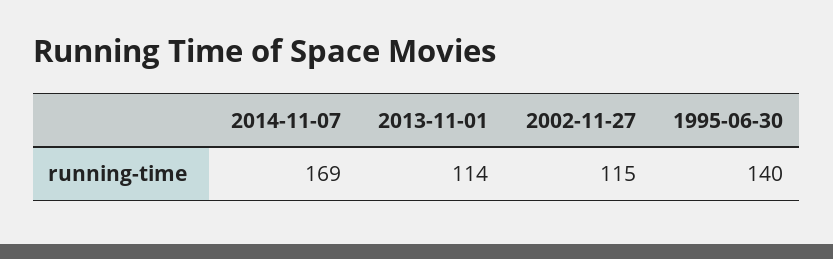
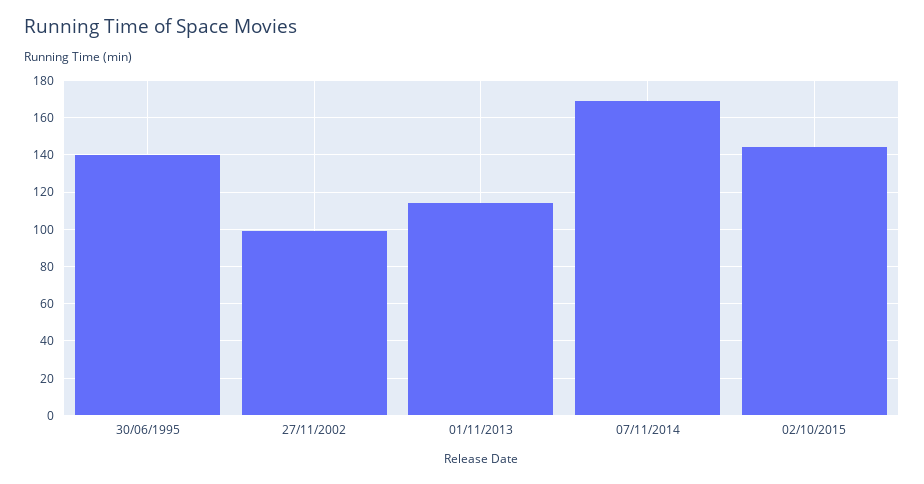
2002-11-27: 115 -> 100
02/10/2015: none -> 145

